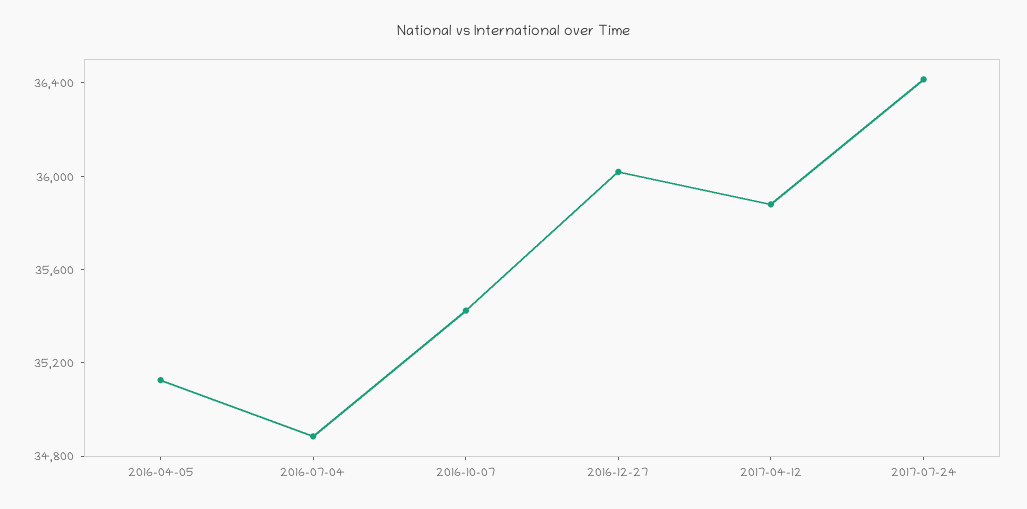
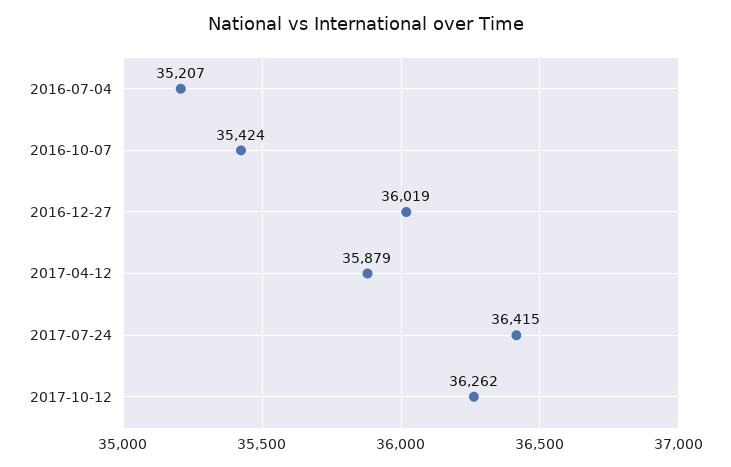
2016-04-05: 35100 -> none
2016-07-04: 34900 -> 35207
2017-10-12: none -> 36262

